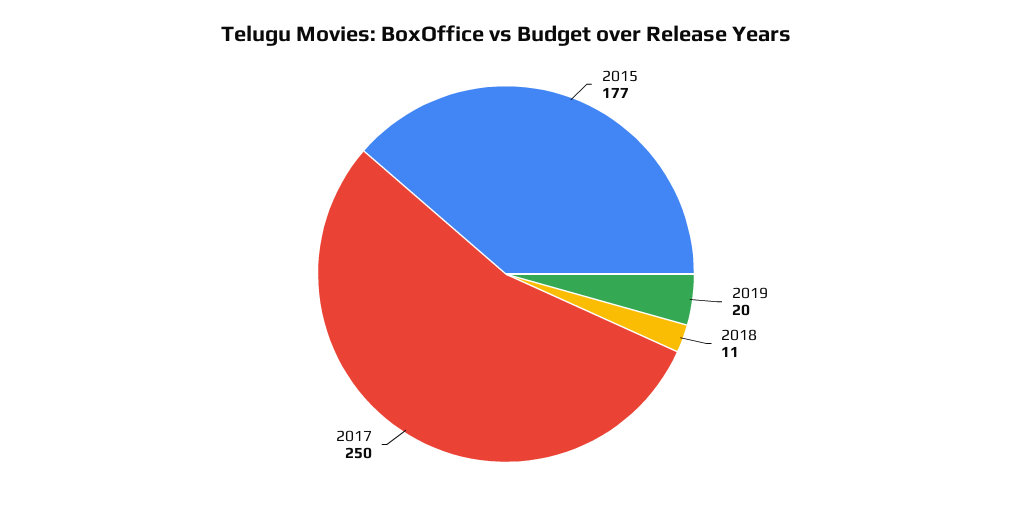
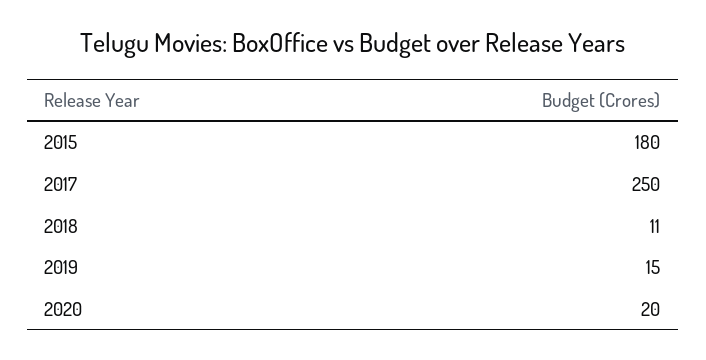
2015: 177 -> 180
2019: 20 -> 15
2020: none -> 20

